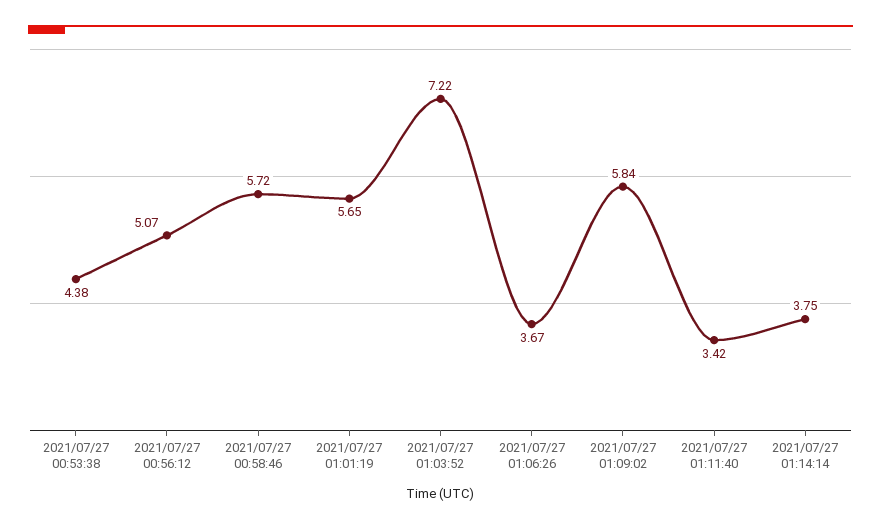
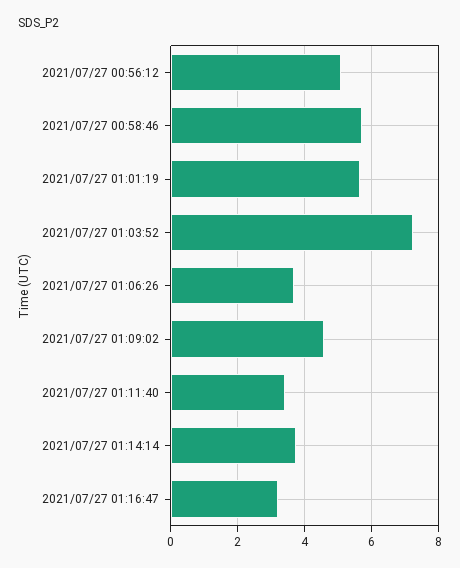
2021/07/27 00:53:38: 4.38 -> none
2021/07/27 01:09:02: 5.84 -> 4.6
2021/07/27 01:16:47: none -> 3.2

